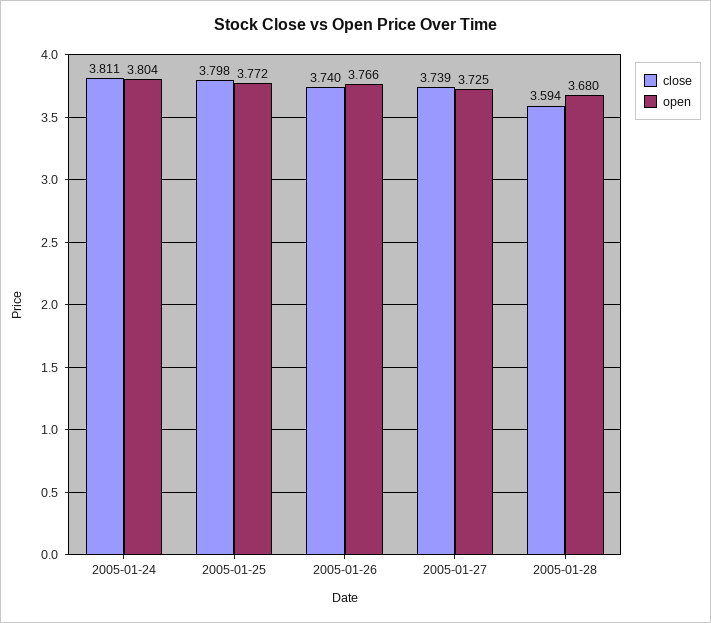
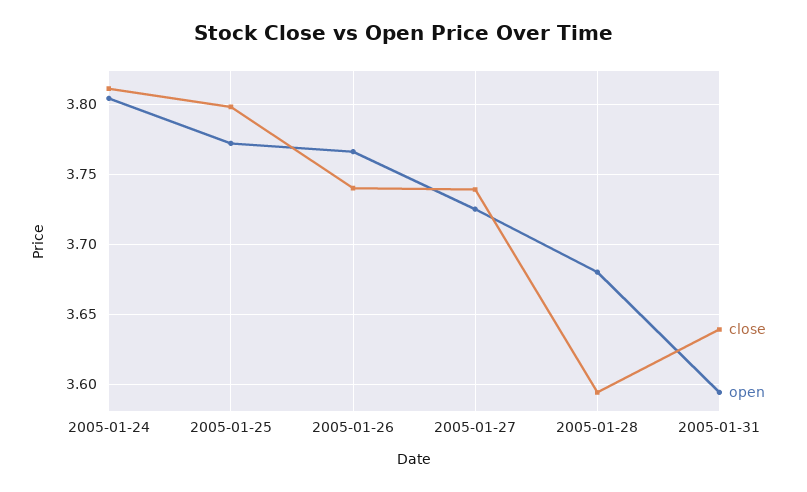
close, 2005-01-31: none -> 3.64
open, 2005-01-31: none -> 3.595

